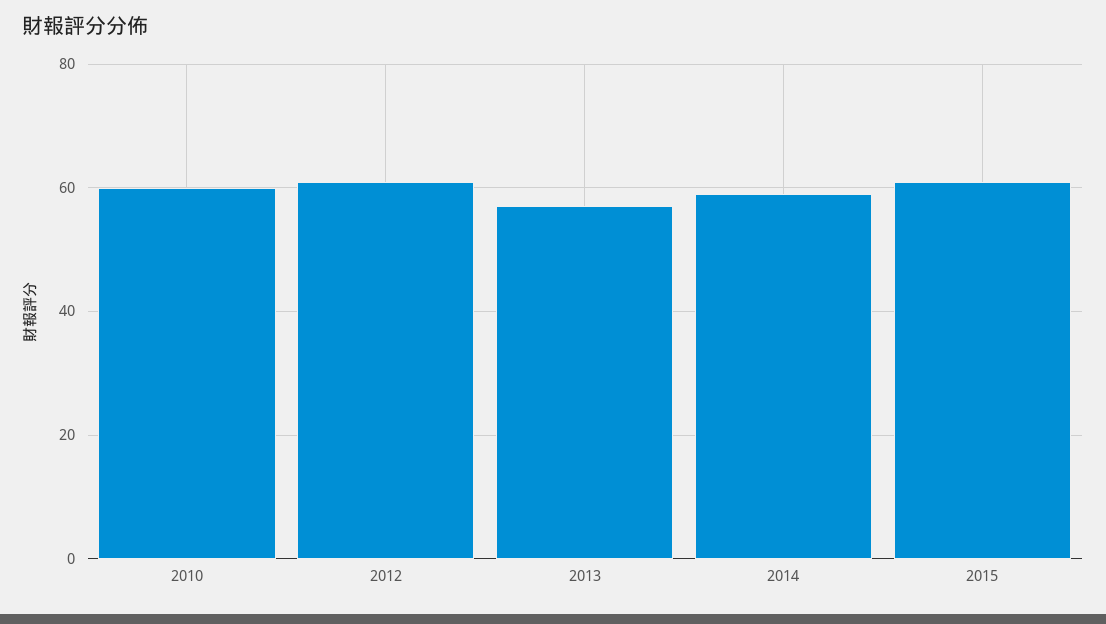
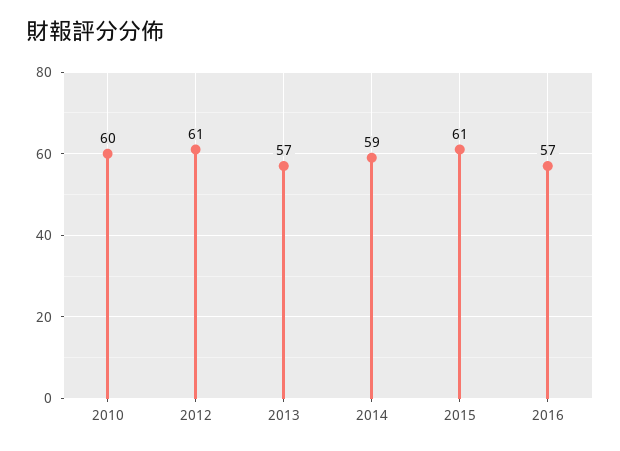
2016: none -> 57

